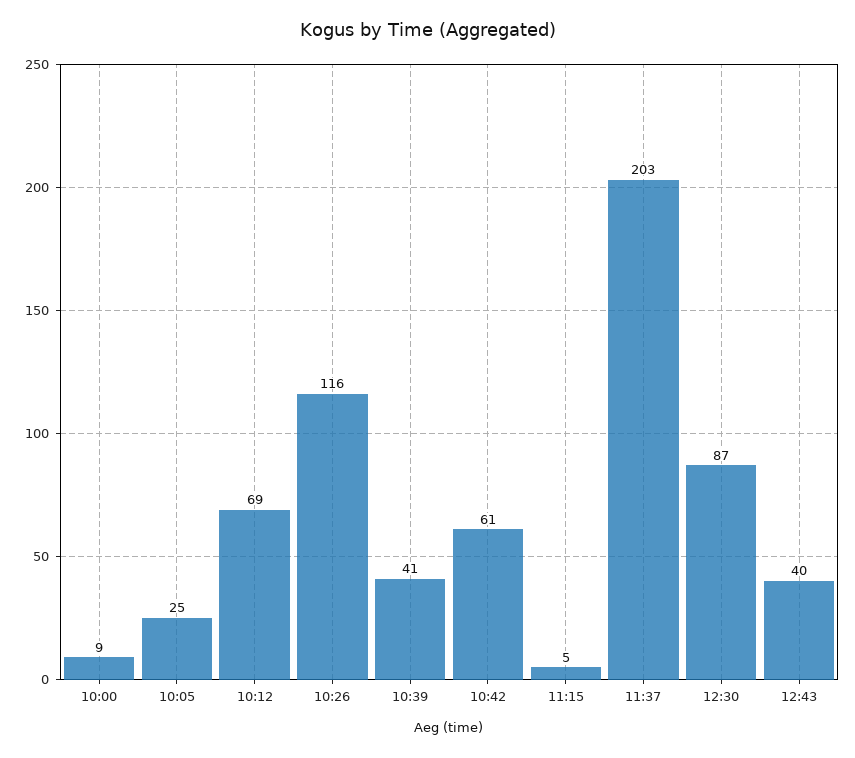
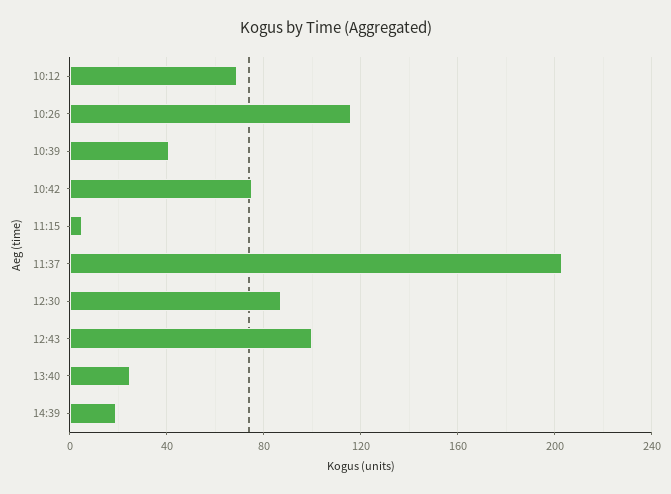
10:00: 9 -> none
10:05: 25 -> none
10:42: 61 -> 75
12:43: 40 -> 100
13:40: none -> 25
14:39: none -> 20

